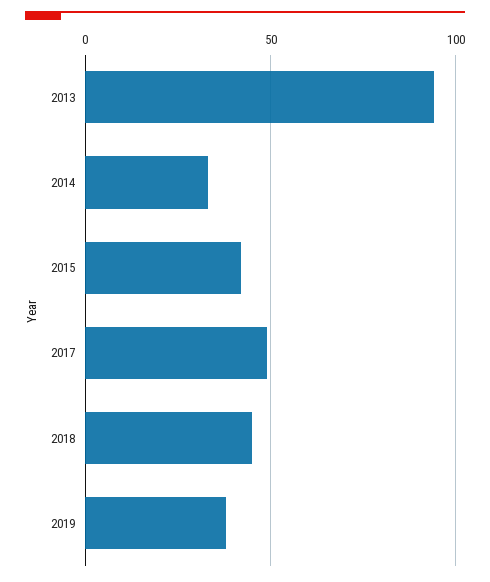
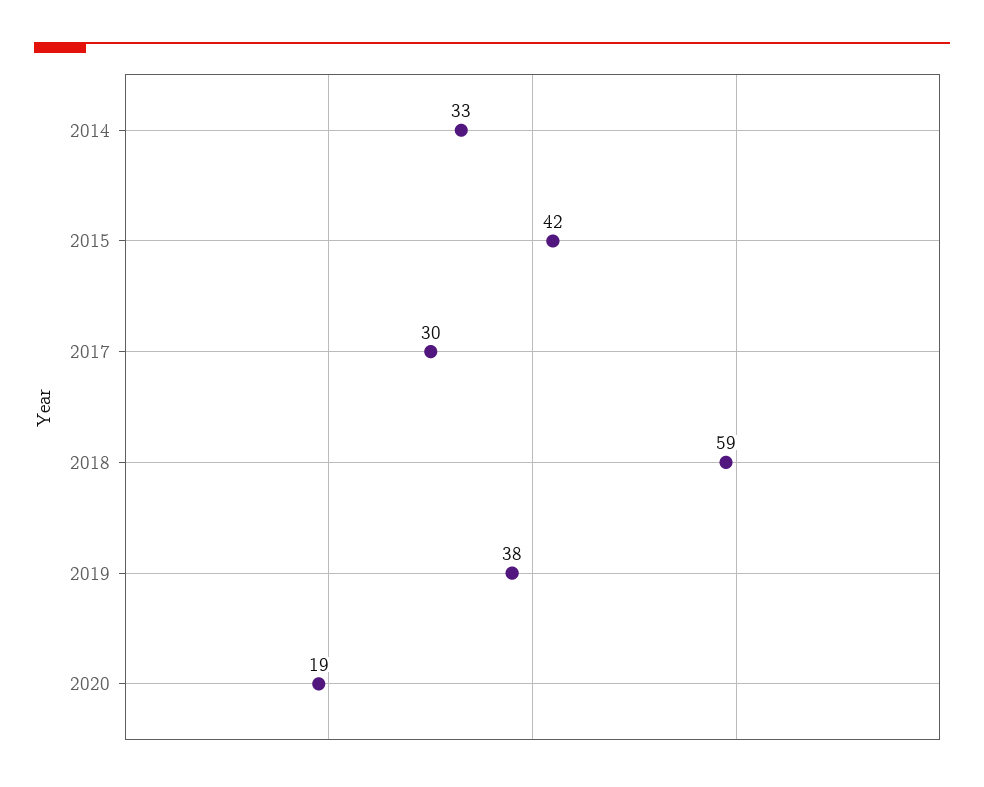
2013: 95 -> none
2017: 50 -> 30
2018: 45 -> 59
2020: none -> 19

